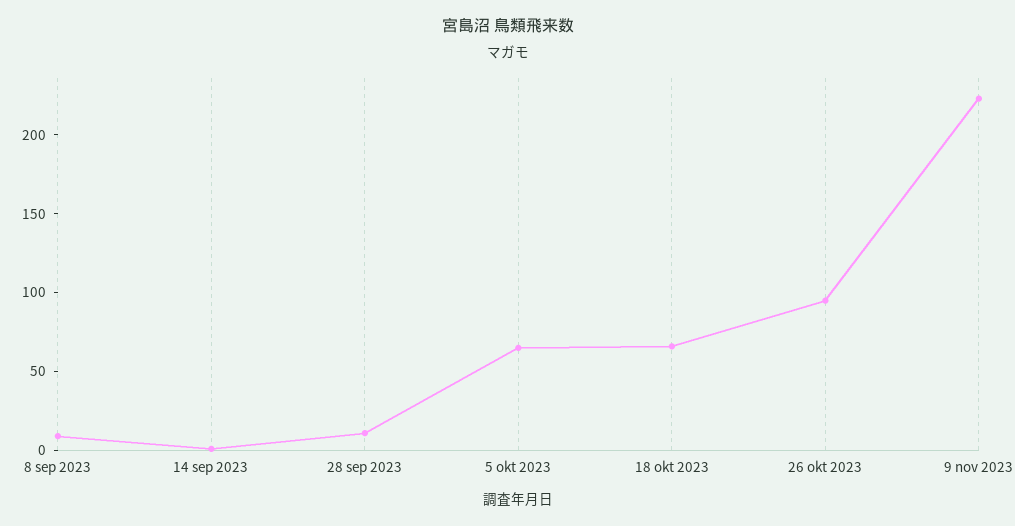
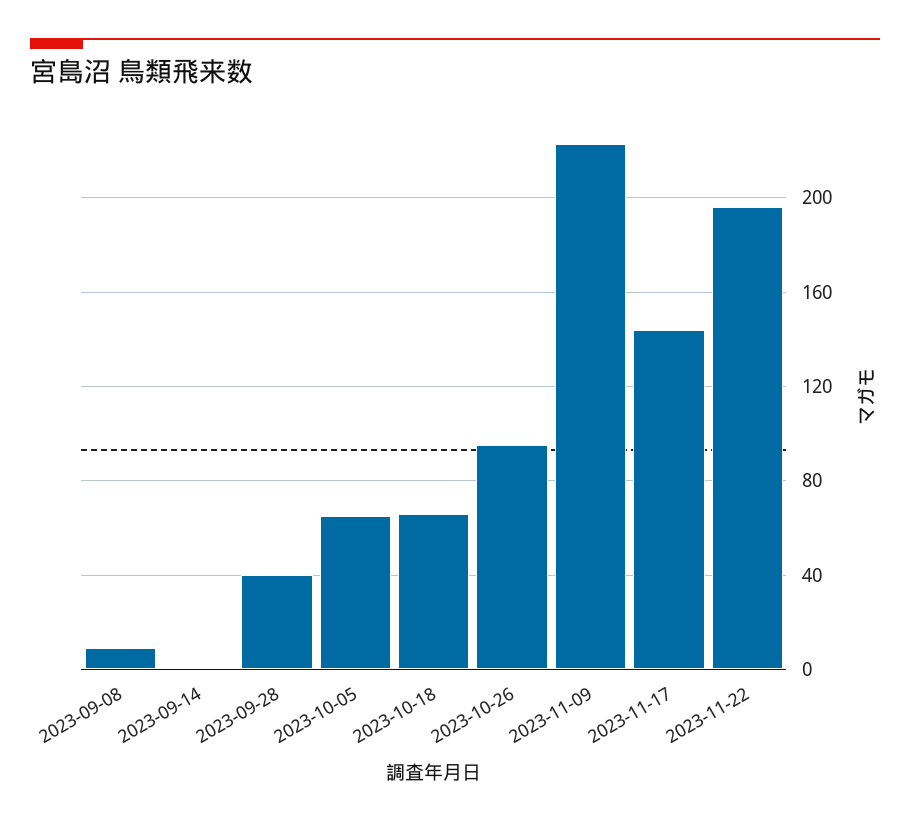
28 sep 2023: 10 -> 40
2023-11-17: none -> 145
2023-11-22: none -> 195

